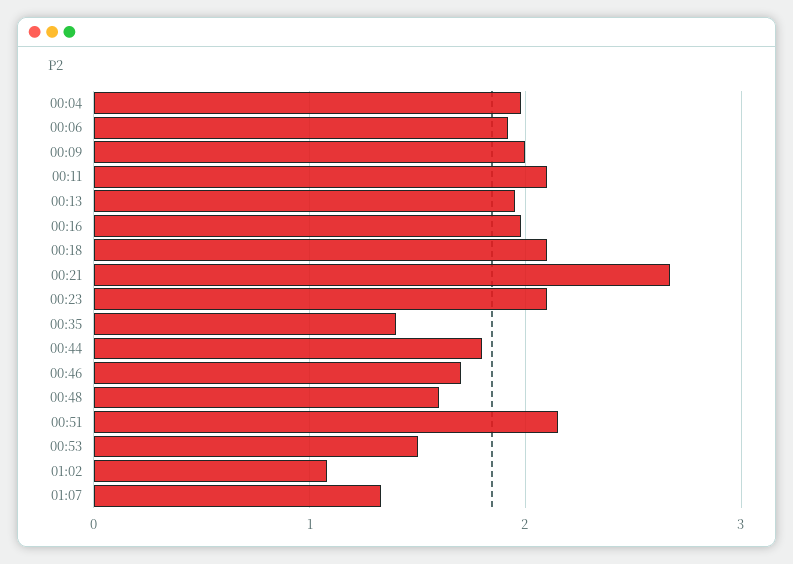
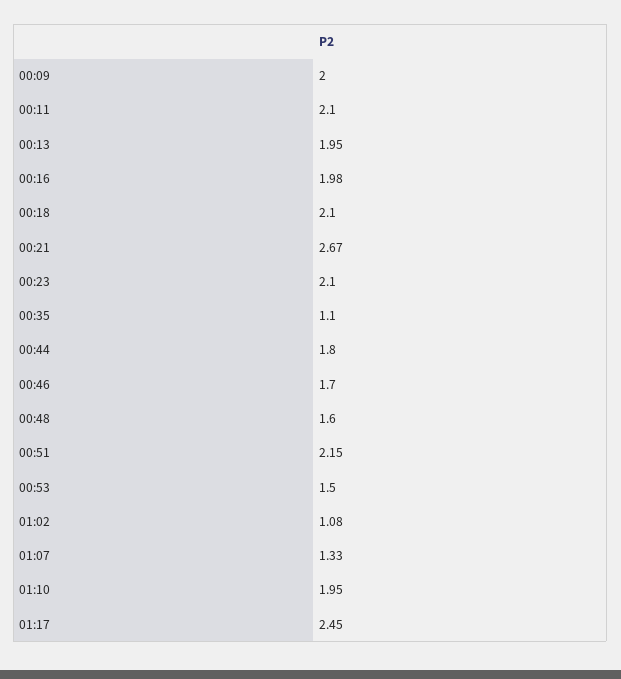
00:04: 2 -> none
00:06: 1.9 -> none
00:35: 1.4 -> 1.1
01:10: none -> 1.95
01:17: none -> 2.45

